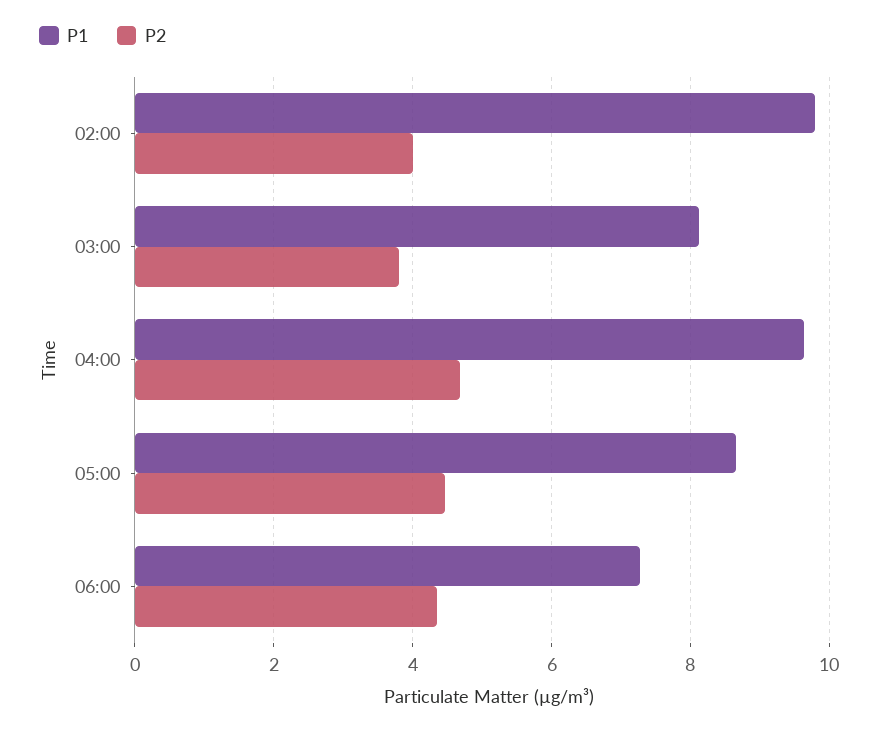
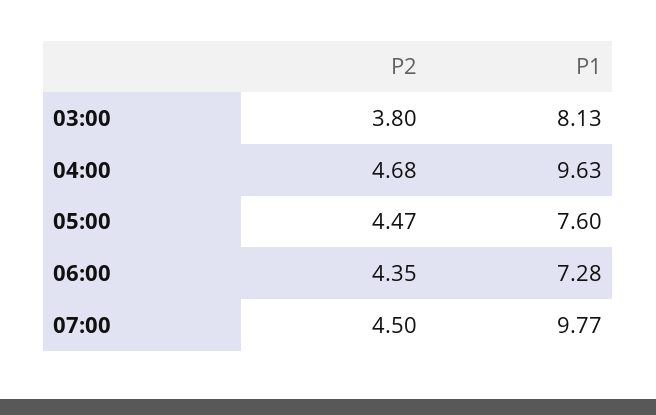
P1, 02:00: 9.8 -> none
P2, 02:00: 4 -> none
P1, 05:00: 8.6 -> 7.6
P2, 07:00: none -> 4.5
P1, 07:00: none -> 9.77

